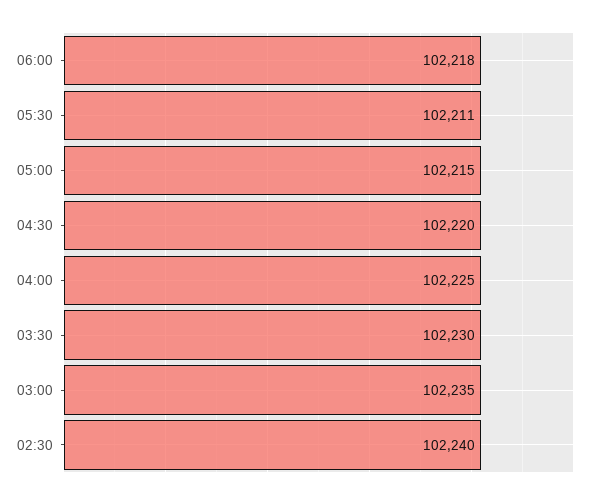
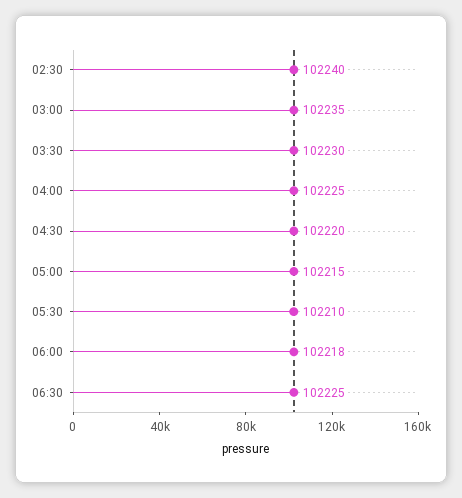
05:30: 102211 -> 102210
06:30: none -> 102225

